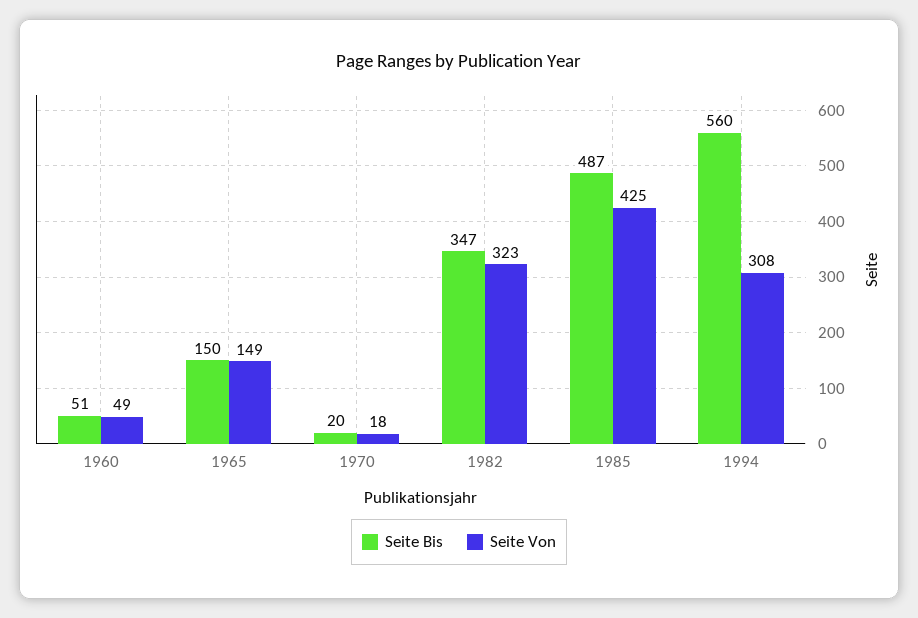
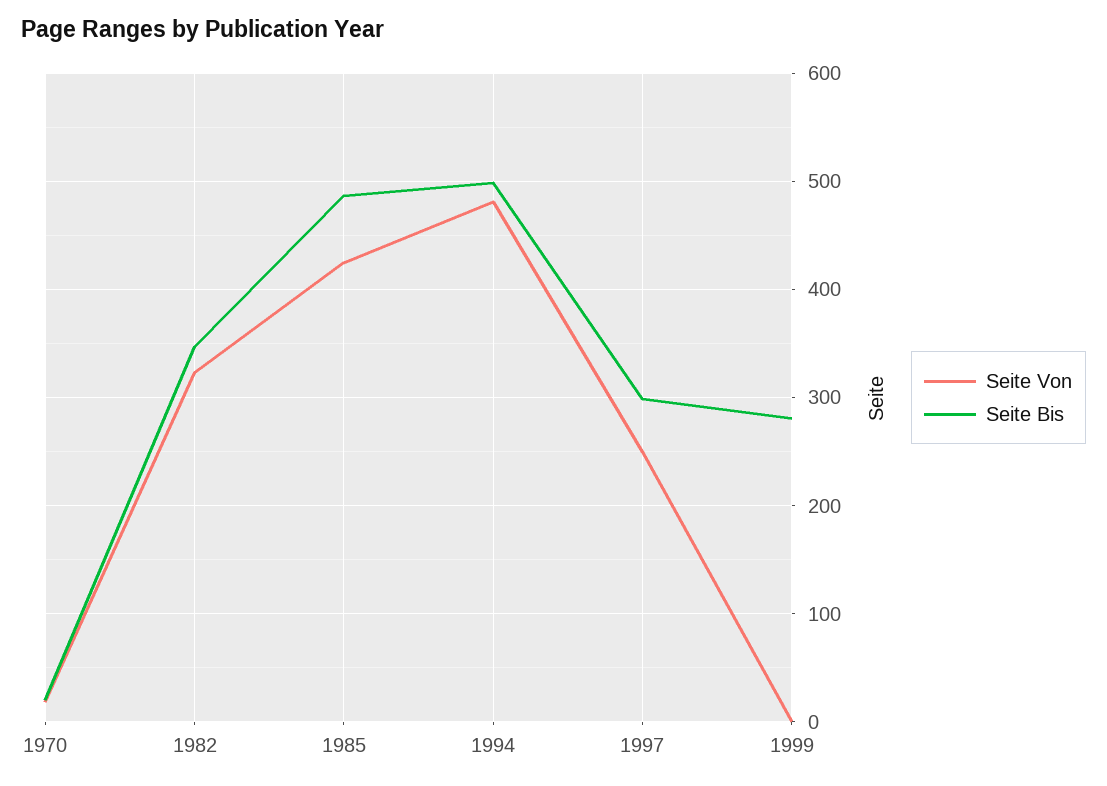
Seite Bis, 1960: 51 -> none
Seite Von, 1960: 49 -> none
Seite Bis, 1965: 150 -> none
Seite Von, 1965: 149 -> none
Seite Bis, 1994: 560 -> 500
Seite Von, 1994: 308 -> 480
Seite Von, 1997: none -> 250
Seite Bis, 1997: none -> 300
Seite Von, 1999: none -> 0
Seite Bis, 1999: none -> 280

